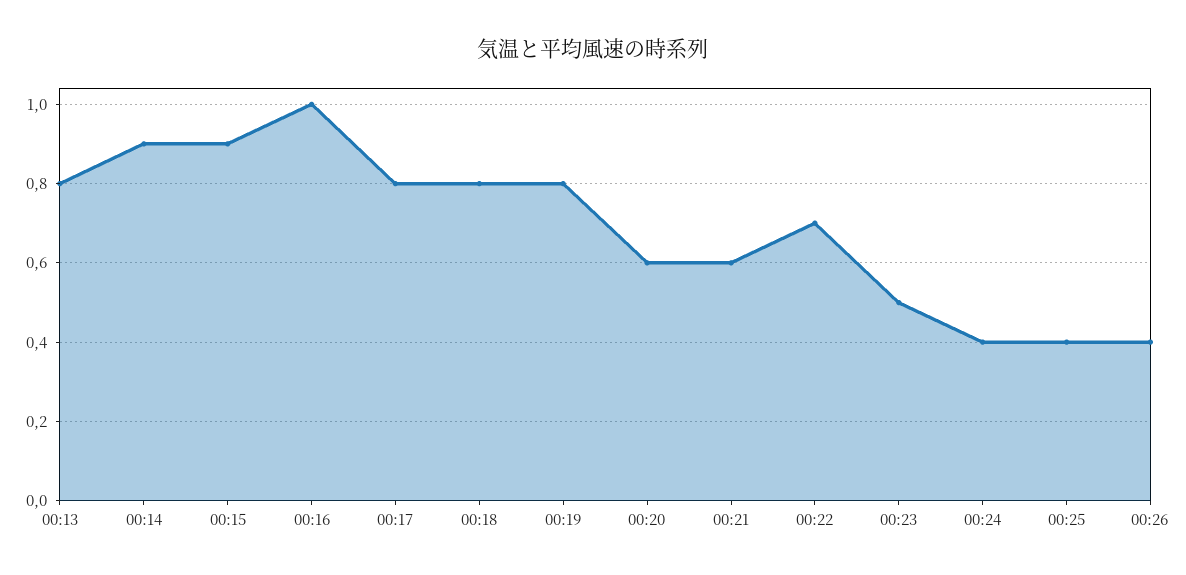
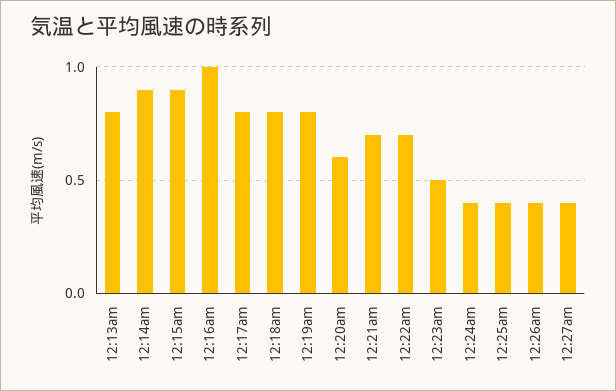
00:21: 0.6 -> 0.7
12:27am: none -> 0.4

